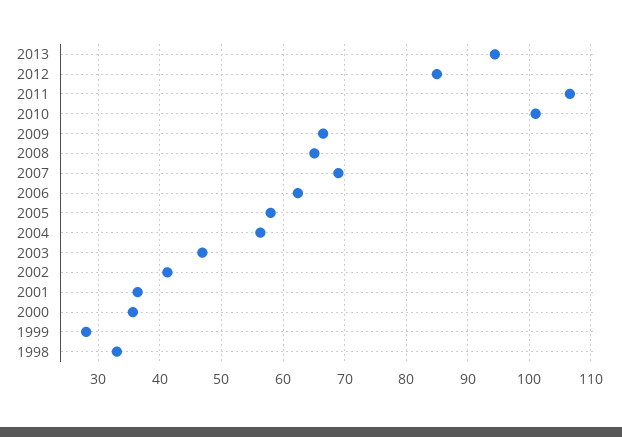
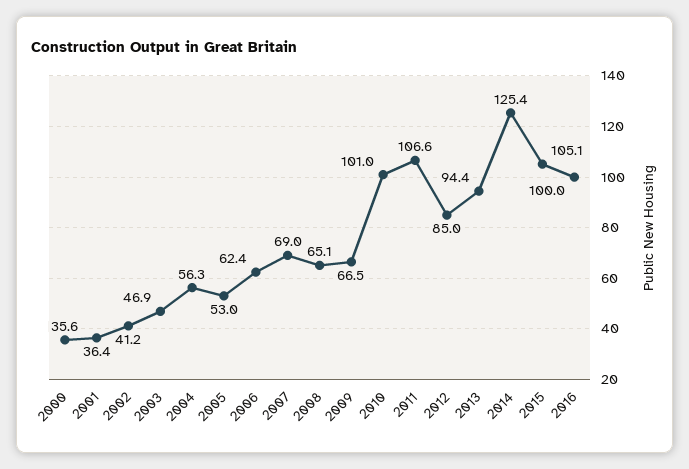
2005: 58 -> 53
1999: 28 -> none
1998: 33 -> none
2014: none -> 125.4
2015: none -> 105.1
2016: none -> 100

